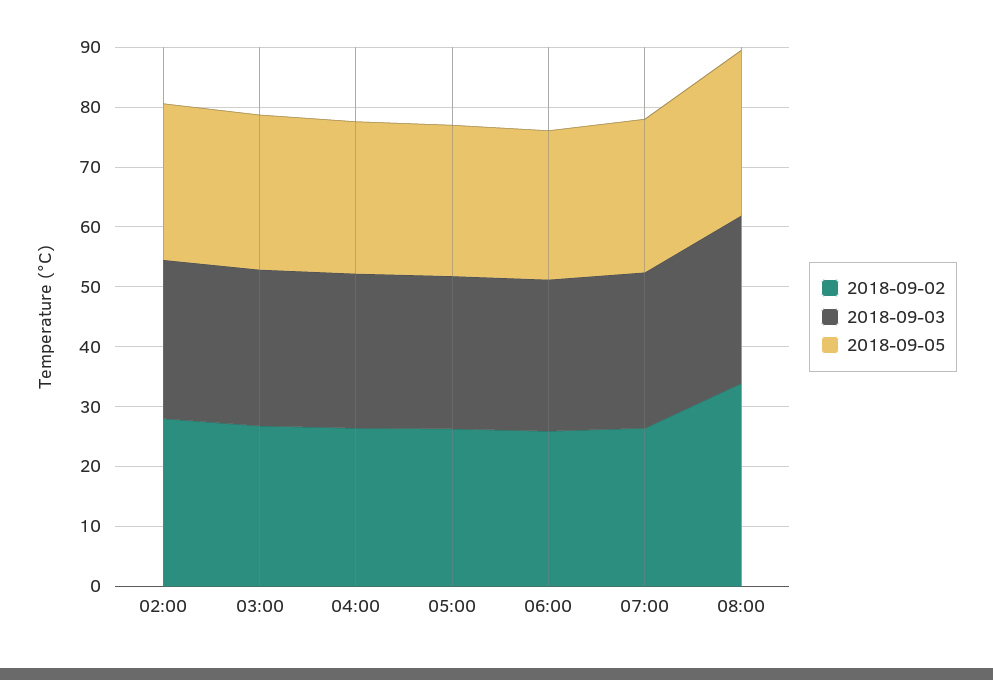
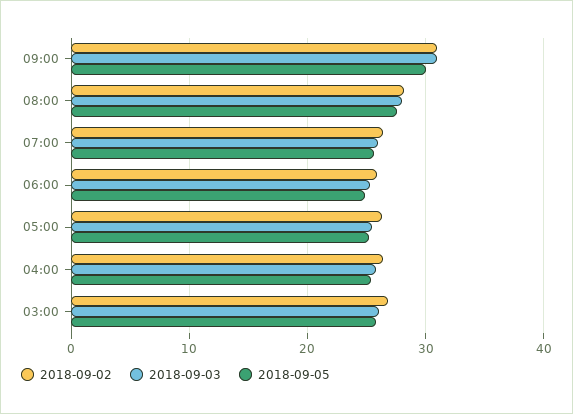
2018-09-02, 02:00: 28 -> none
2018-09-03, 02:00: 26 -> none
2018-09-05, 02:00: 26 -> none
2018-09-02, 08:00: 34 -> 28
2018-09-02, 09:00: none -> 31
2018-09-03, 09:00: none -> 31
2018-09-05, 09:00: none -> 30

